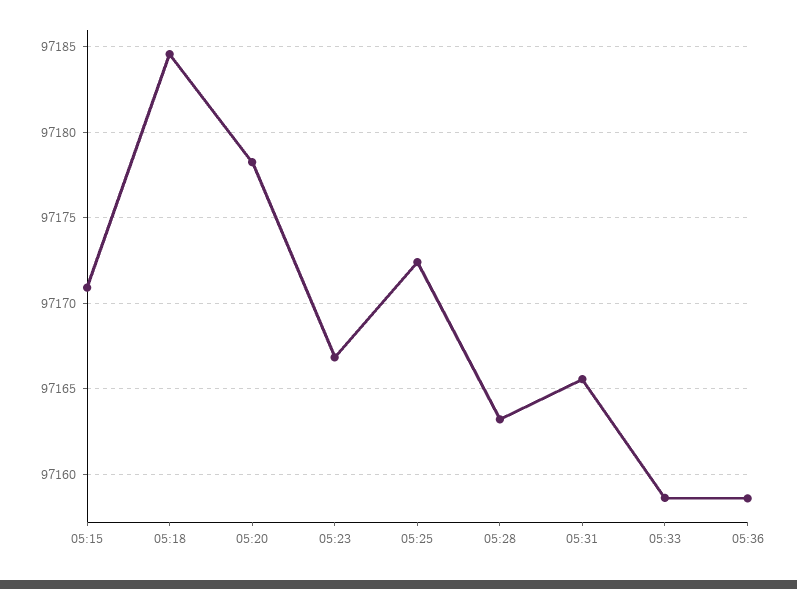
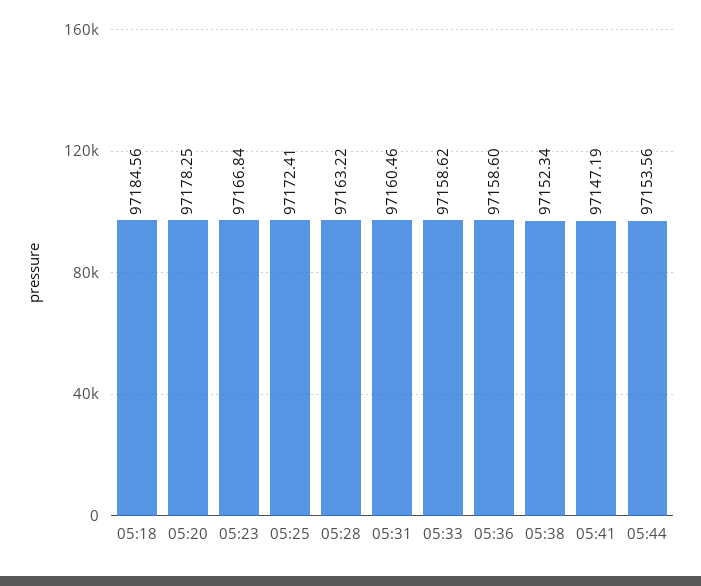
05:15: 97171 -> none
05:31: 97165.5 -> 97160.46
05:38: none -> 97152.34
05:41: none -> 97147.19
05:44: none -> 97153.56

